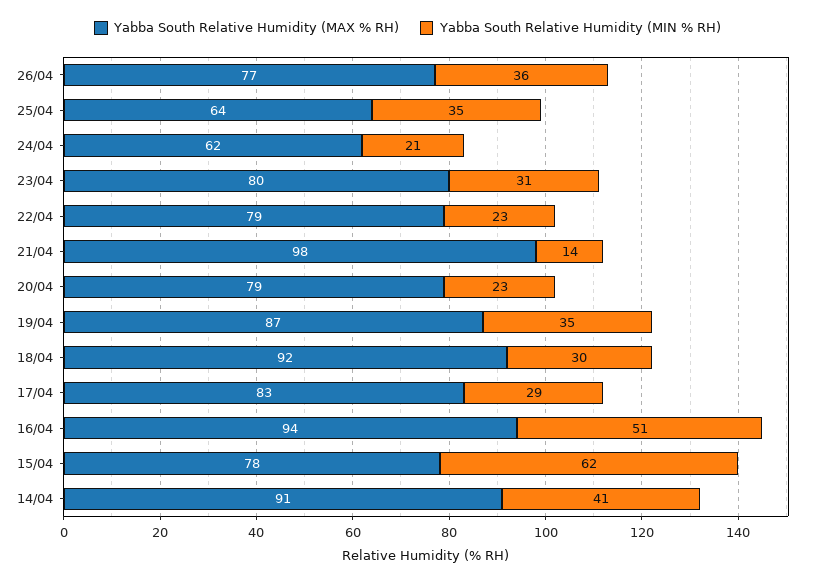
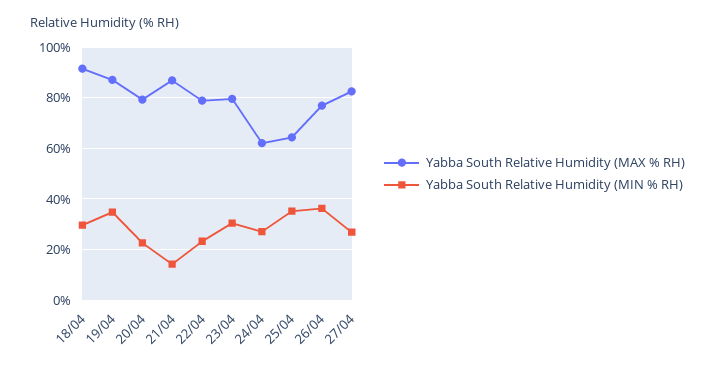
Yabba South Relative Humidity (MIN % RH), 24/04: 21 -> 27.5
Yabba South Relative Humidity (MAX % RH), 21/04: 98 -> 87.5
Yabba South Relative Humidity (MAX % RH), 17/04: 83 -> none
Yabba South Relative Humidity (MIN % RH), 17/04: 29 -> none
Yabba South Relative Humidity (MAX % RH), 16/04: 94 -> none
Yabba South Relative Humidity (MIN % RH), 16/04: 51 -> none
Yabba South Relative Humidity (MAX % RH), 15/04: 78 -> none
Yabba South Relative Humidity (MIN % RH), 15/04: 62 -> none
Yabba South Relative Humidity (MAX % RH), 14/04: 91 -> none
Yabba South Relative Humidity (MIN % RH), 14/04: 41 -> none
Yabba South Relative Humidity (MAX % RH), 27/04: none -> 82.5
Yabba South Relative Humidity (MIN % RH), 27/04: none -> 27.5

